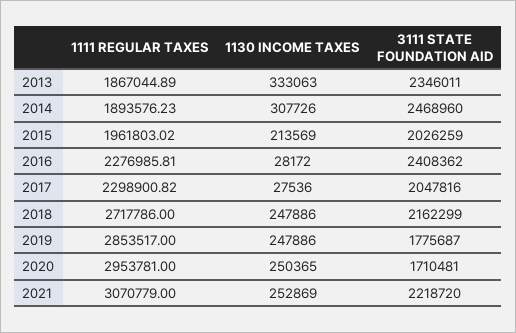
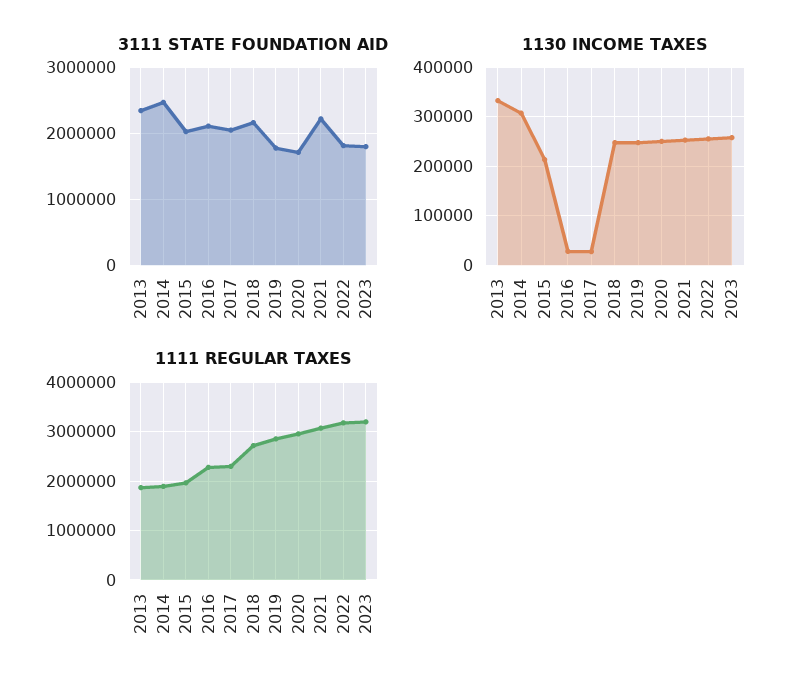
3111 STATE FOUNDATION AID, 2016: 2408362 -> 2100000
3111 STATE FOUNDATION AID, 2022: none -> 1800000
3111 STATE FOUNDATION AID, 2023: none -> 1800000
1130 INCOME TAXES, 2022: none -> 260000
1130 INCOME TAXES, 2023: none -> 260000
1111 REGULAR TAXES, 2022: none -> 3200000
1111 REGULAR TAXES, 2023: none -> 3200000

